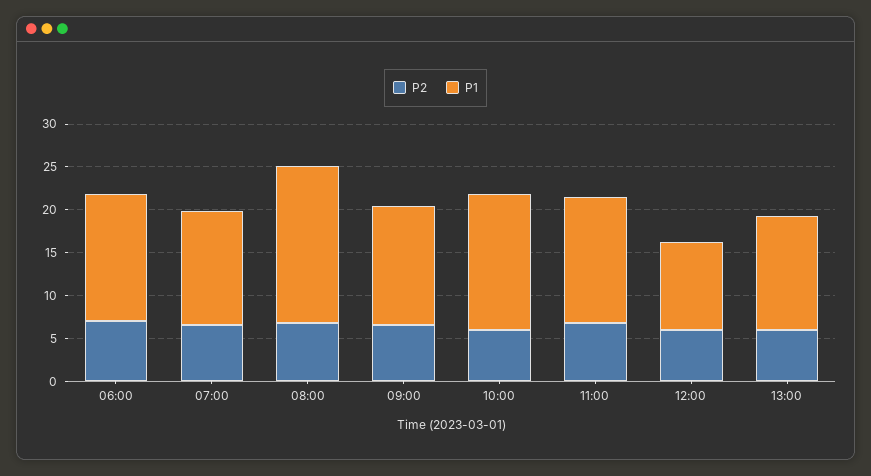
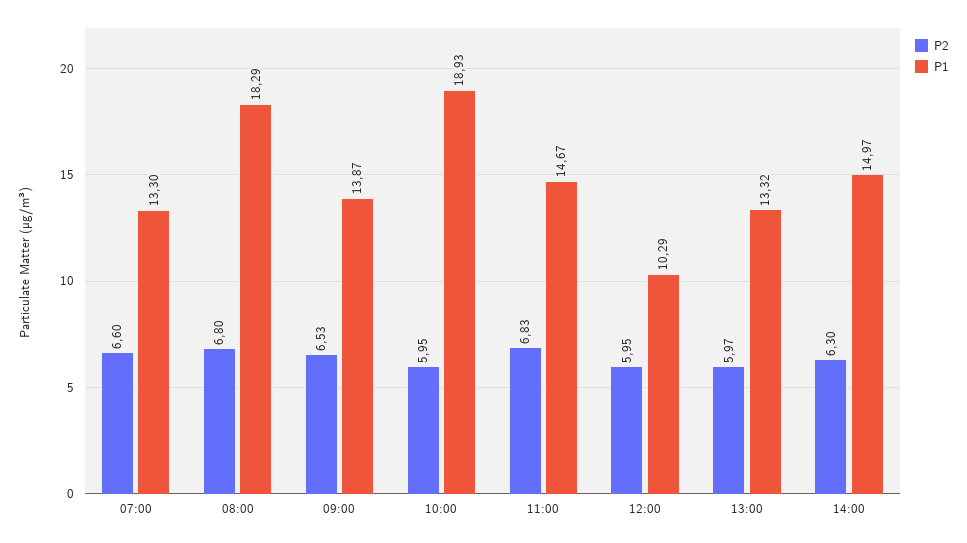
P2, 06:00: 7 -> none
P1, 06:00: 15 -> none
P1, 10:00: 16 -> 18.93
P2, 14:00: none -> 6.3
P1, 14:00: none -> 14.97

